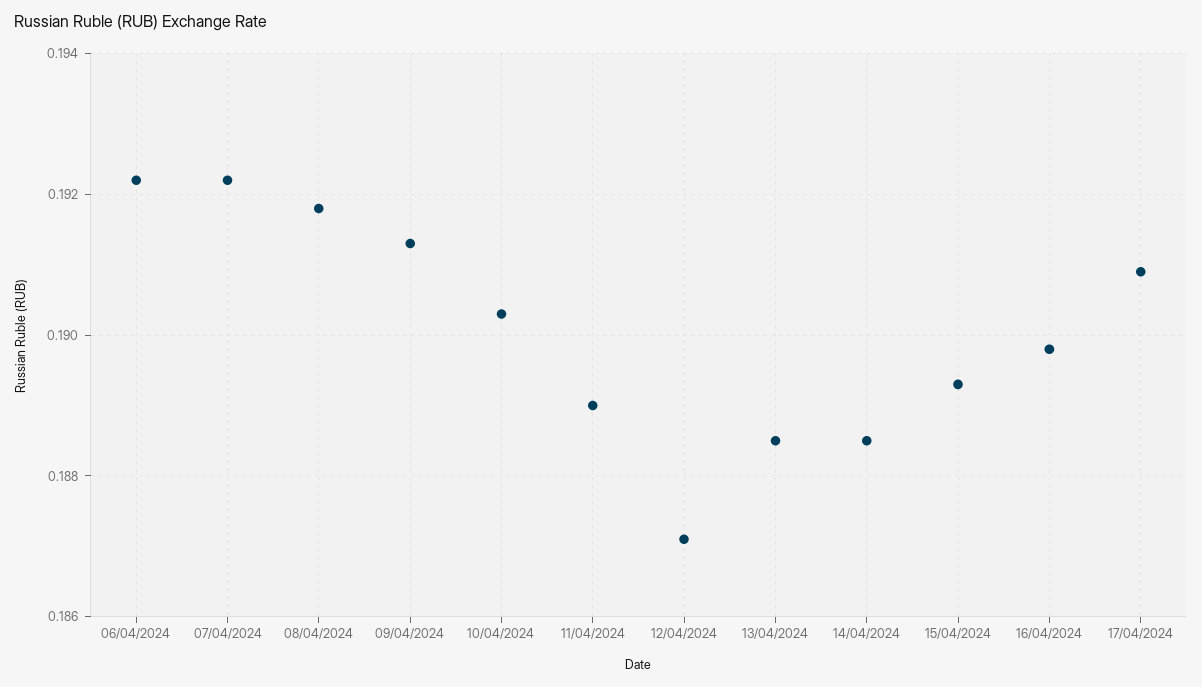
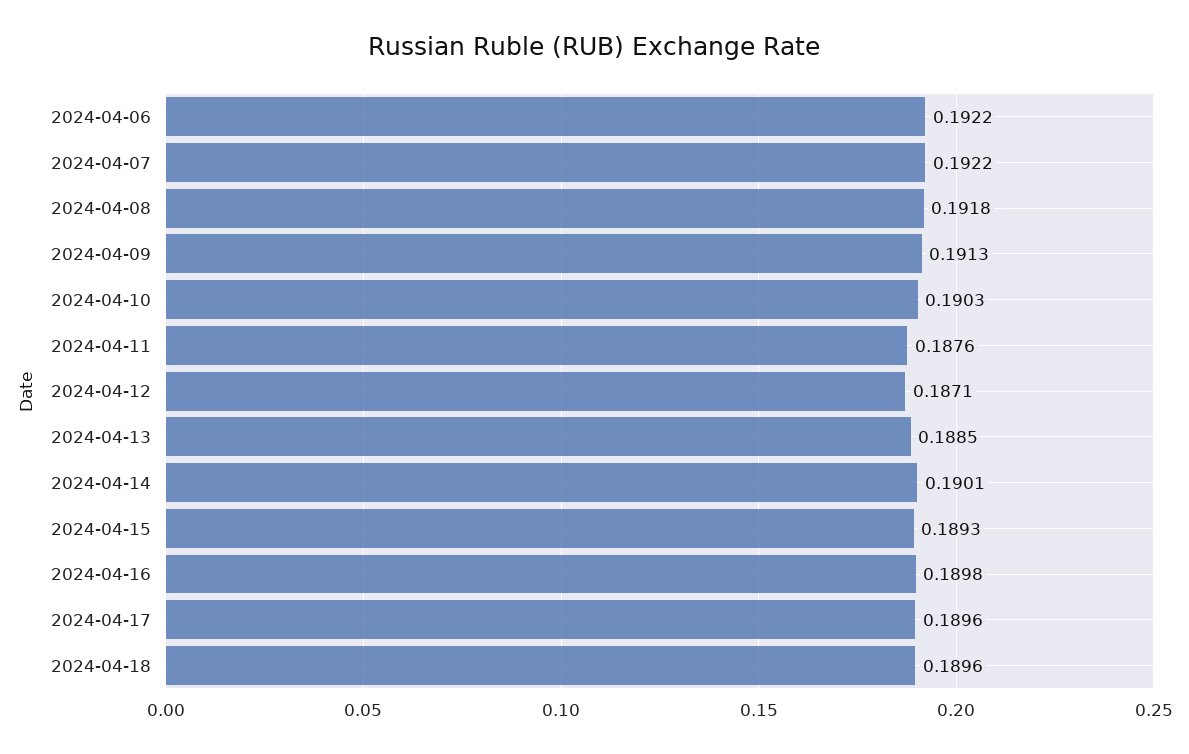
11/04/2024: 0.189 -> 0.1876
14/04/2024: 0.1885 -> 0.1901
17/04/2024: 0.191 -> 0.1896
2024-04-18: none -> 0.1896

